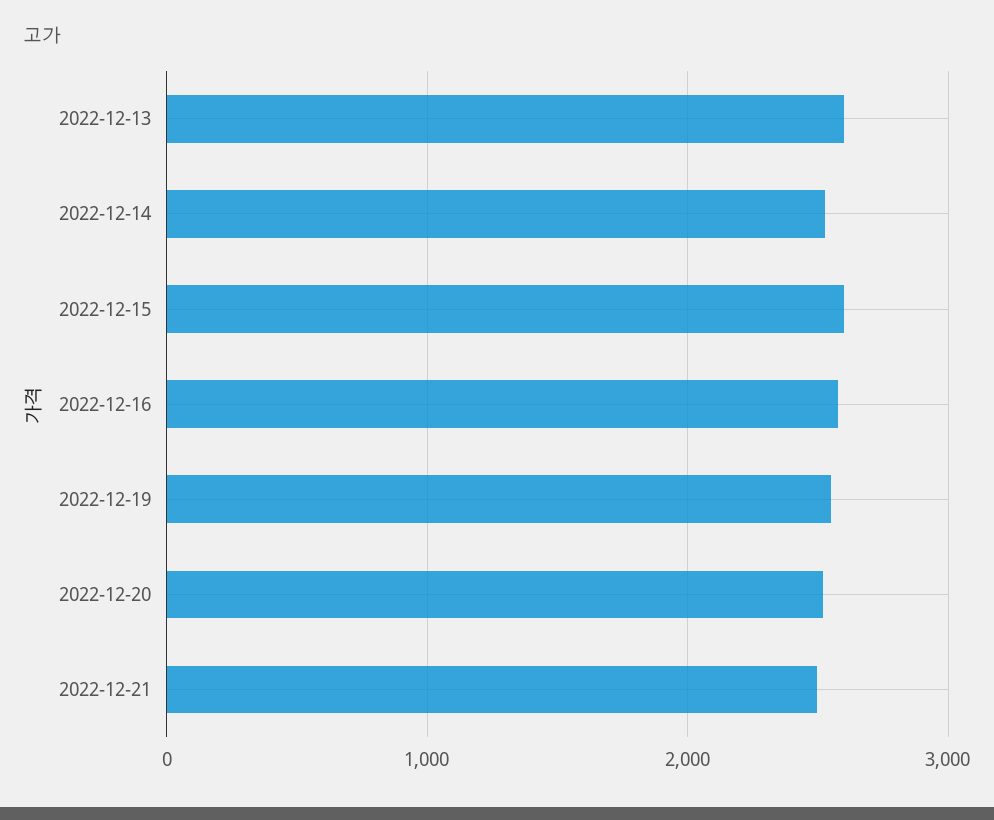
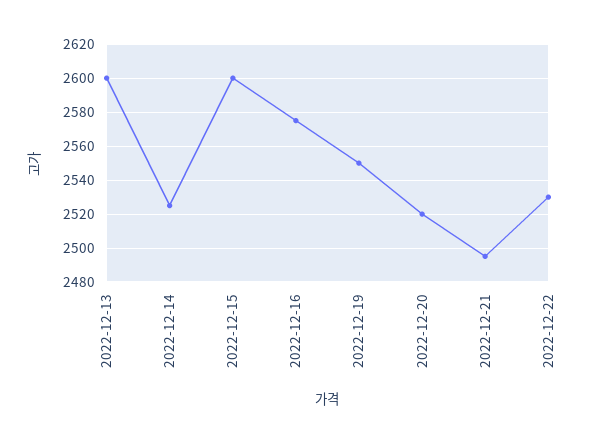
2022-12-22: none -> 2530

